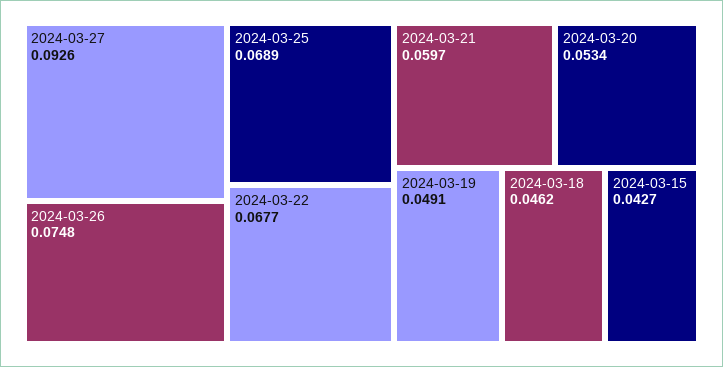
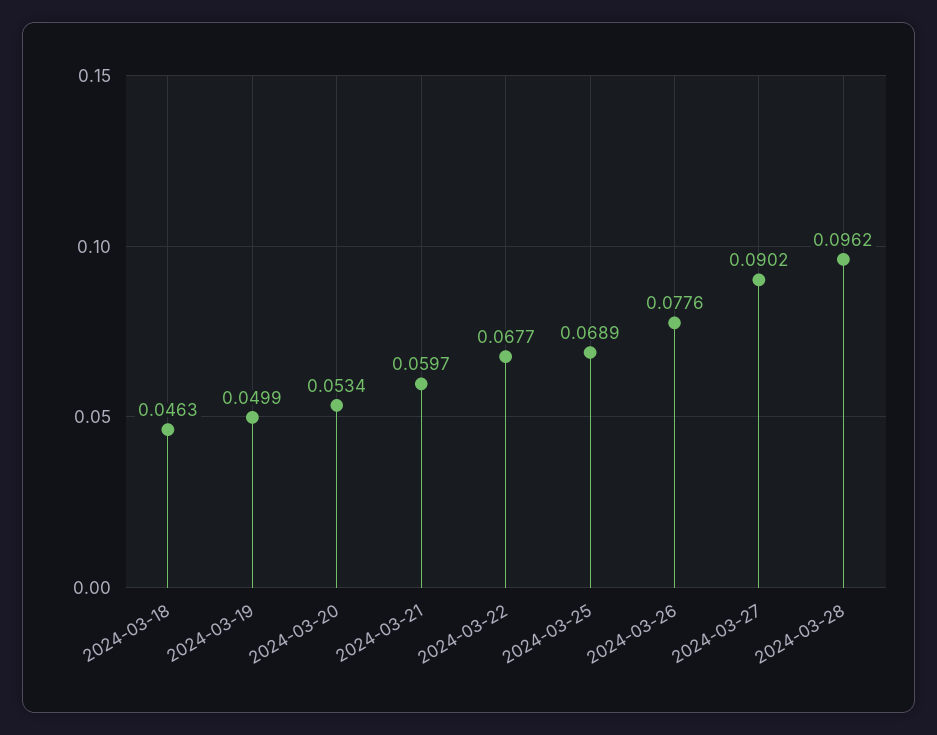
2024-03-27: 0.0926 -> 0.0902
2024-03-26: 0.0748 -> 0.0776
2024-03-19: 0.0491 -> 0.0499
2024-03-18: 0.0462 -> 0.0463
2024-03-15: 0.0427 -> none
2024-03-28: none -> 0.0962

